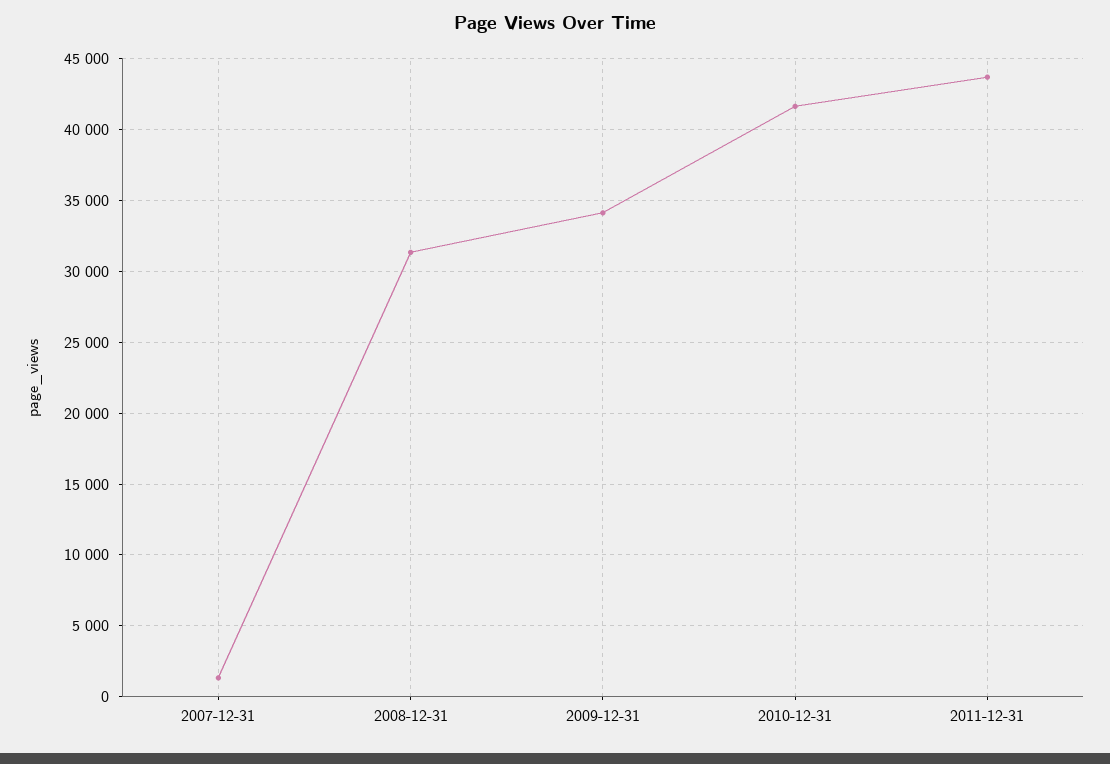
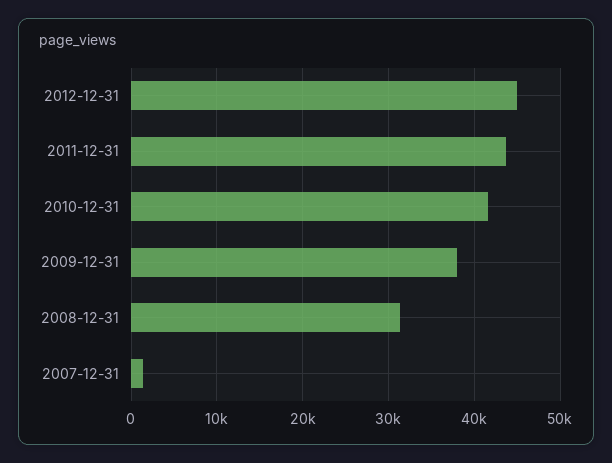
2009-12-31: 34000 -> 38000
2012-12-31: none -> 45000

